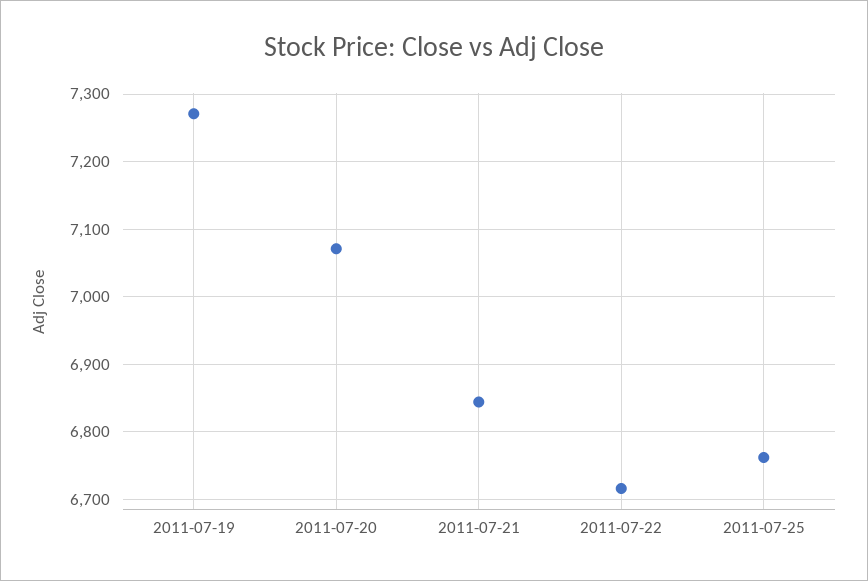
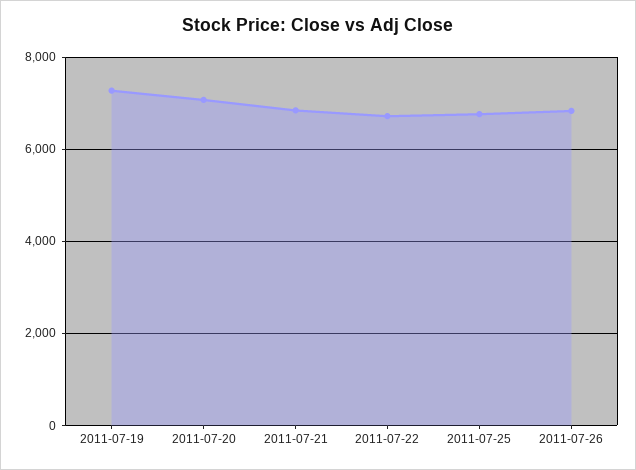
2011-07-26: none -> 6800

